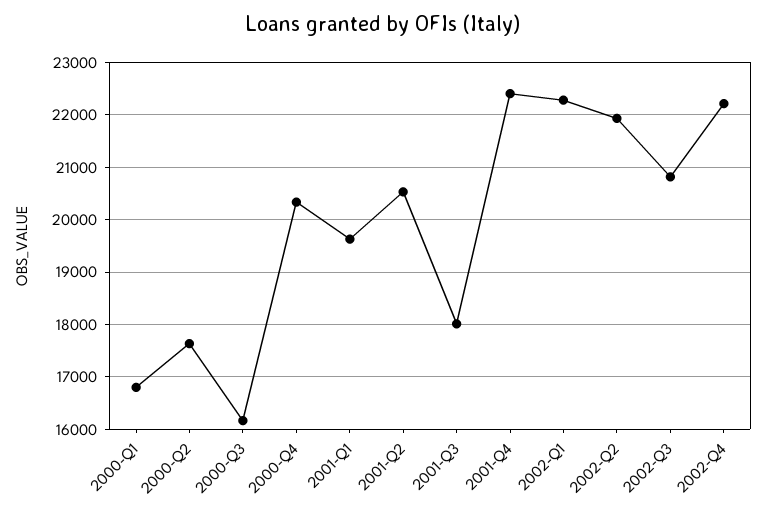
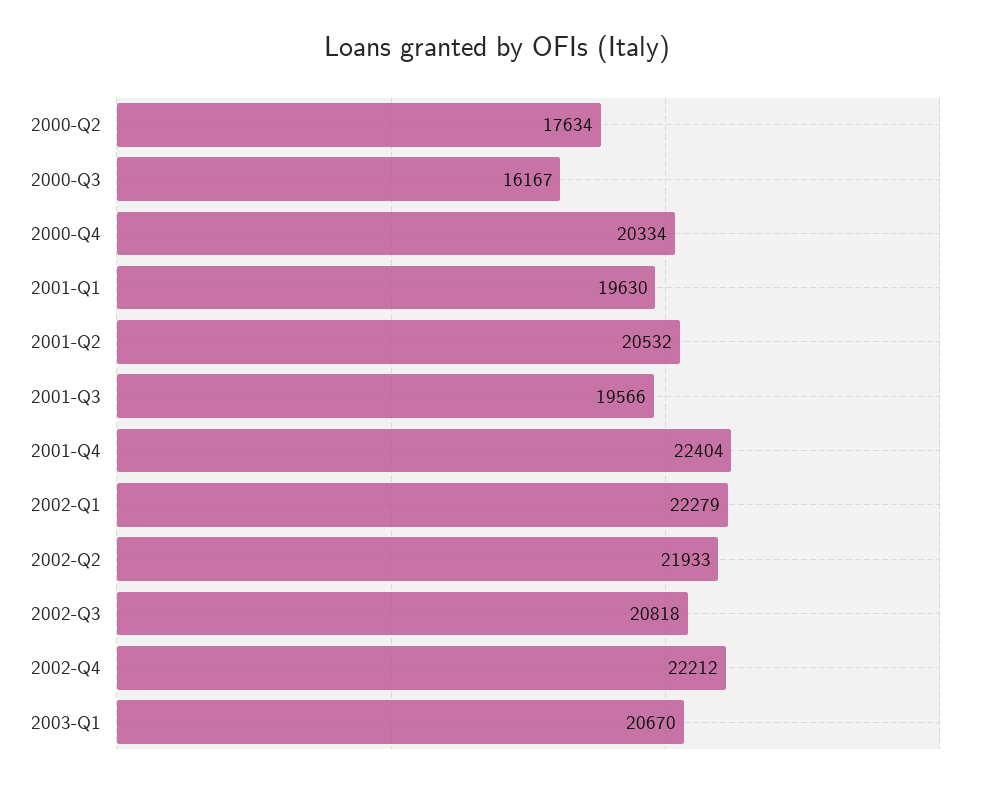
2000-Q1: 16800 -> none
2001-Q3: 18000 -> 19566
2003-Q1: none -> 20670

